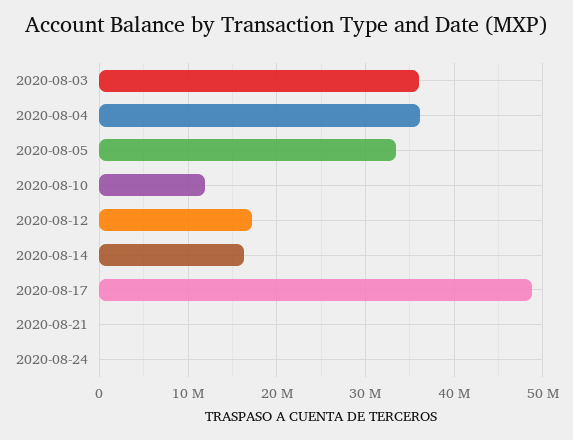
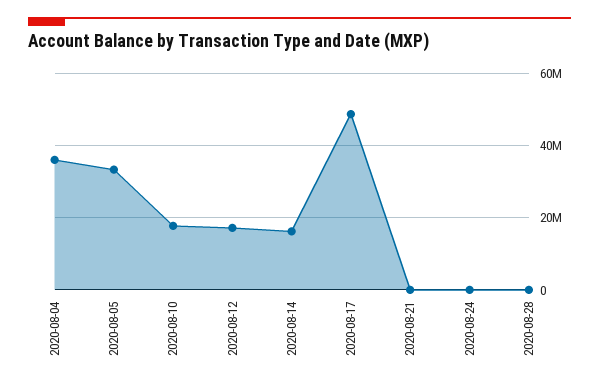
2020-08-03: 36000000 -> none
2020-08-10: 12000000 -> 18000000
2020-08-28: none -> 0

